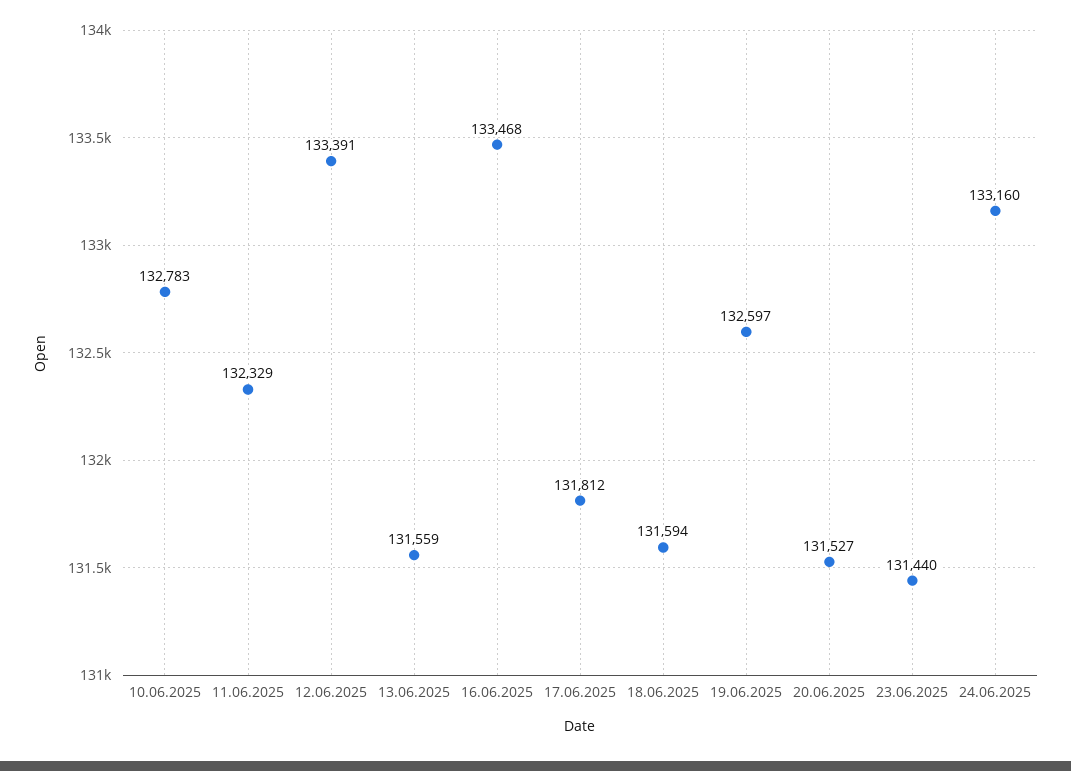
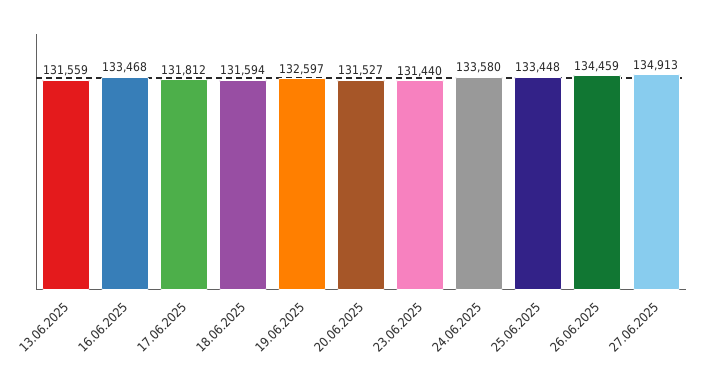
10.06.2025: 132783 -> none
11.06.2025: 132329 -> none
12.06.2025: 133391 -> none
24.06.2025: 133160 -> 133580
25.06.2025: none -> 133448
26.06.2025: none -> 134459
27.06.2025: none -> 134913

